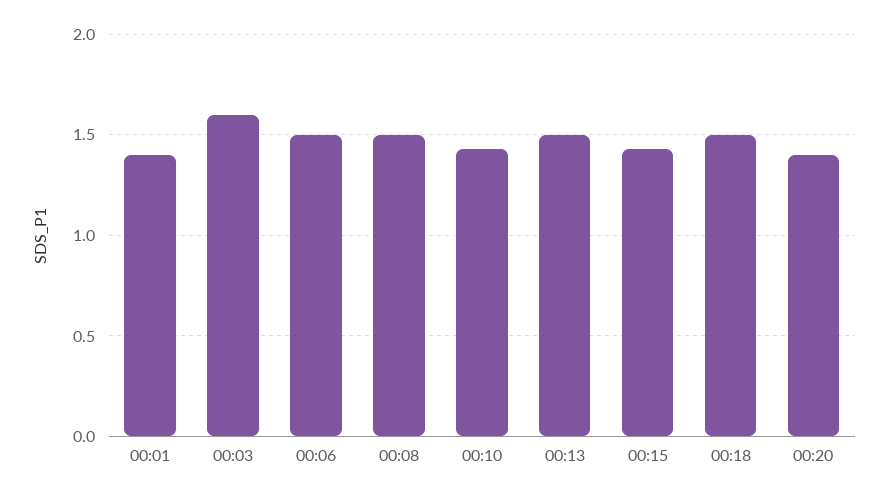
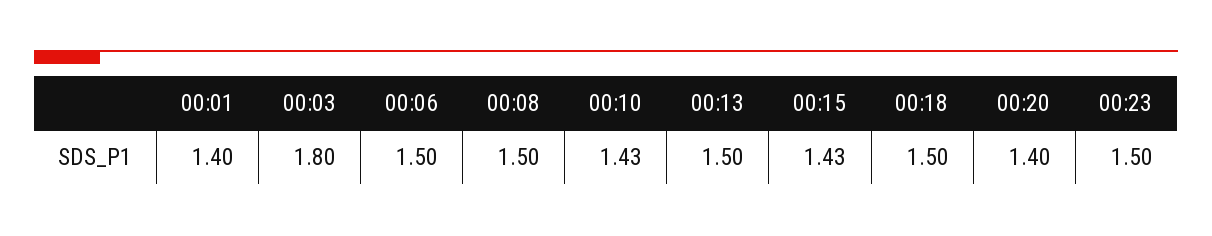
00:03: 1.6 -> 1.8
00:23: none -> 1.5

